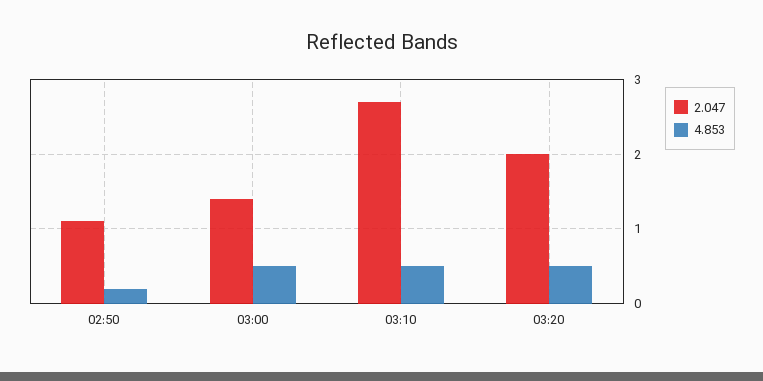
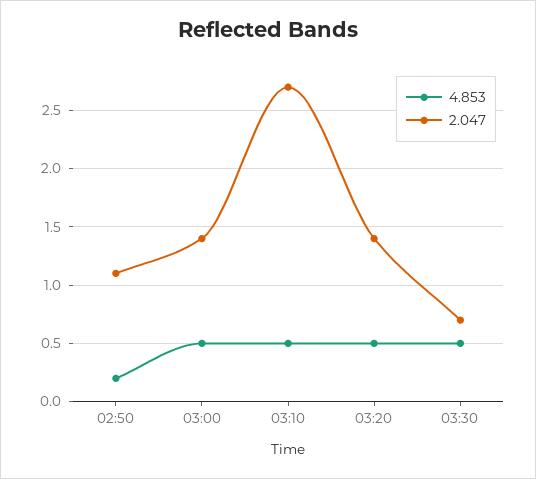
2.047, 03:20: 2 -> 1.4
4.853, 03:30: none -> 0.5
2.047, 03:30: none -> 0.7

